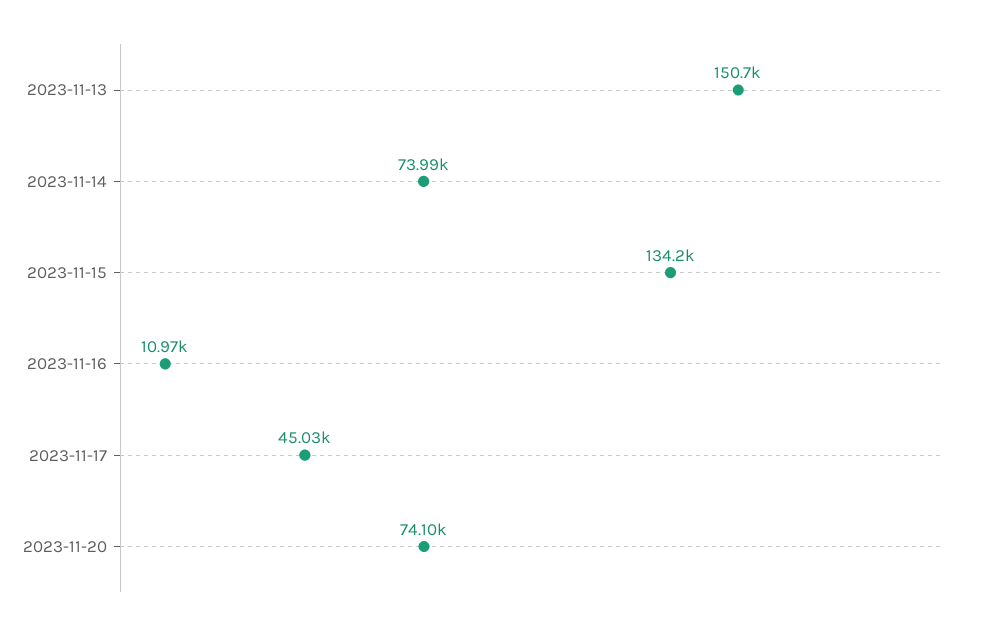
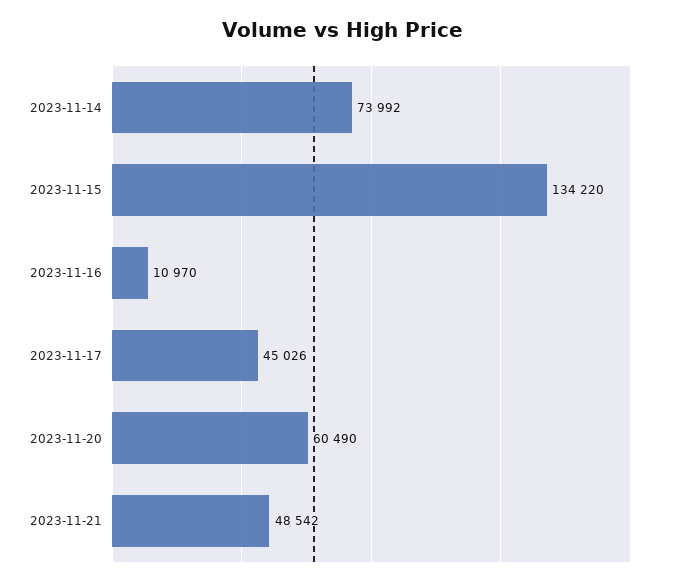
2023-11-13: 150700 -> none
2023-11-20: 74100 -> 60490
2023-11-21: none -> 48542

